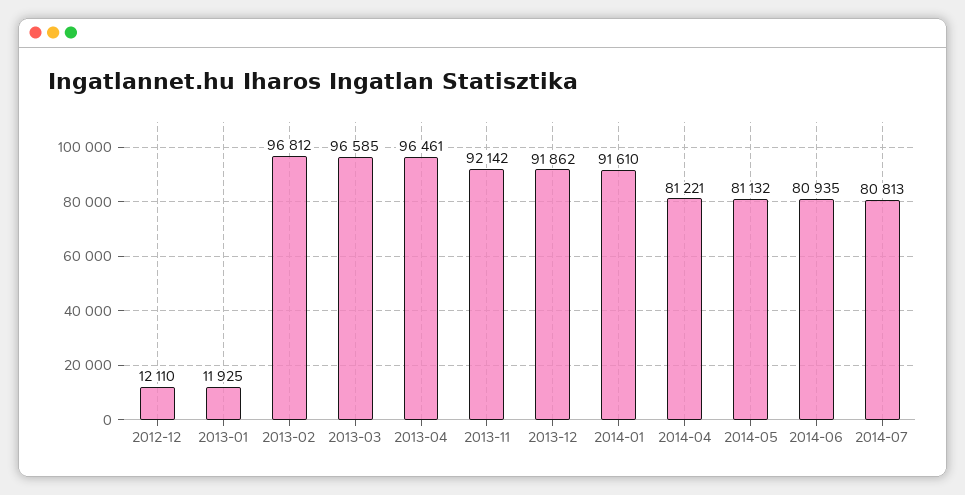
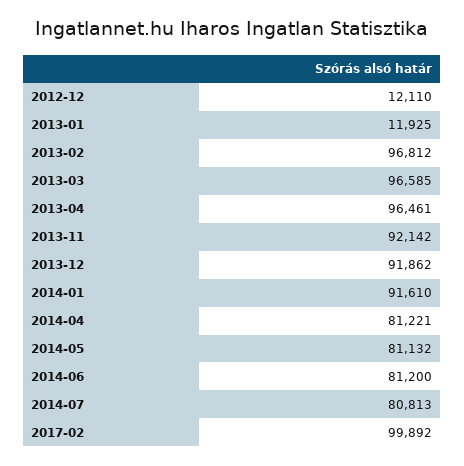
2014-06: 80935 -> 81200
2017-02: none -> 99892

